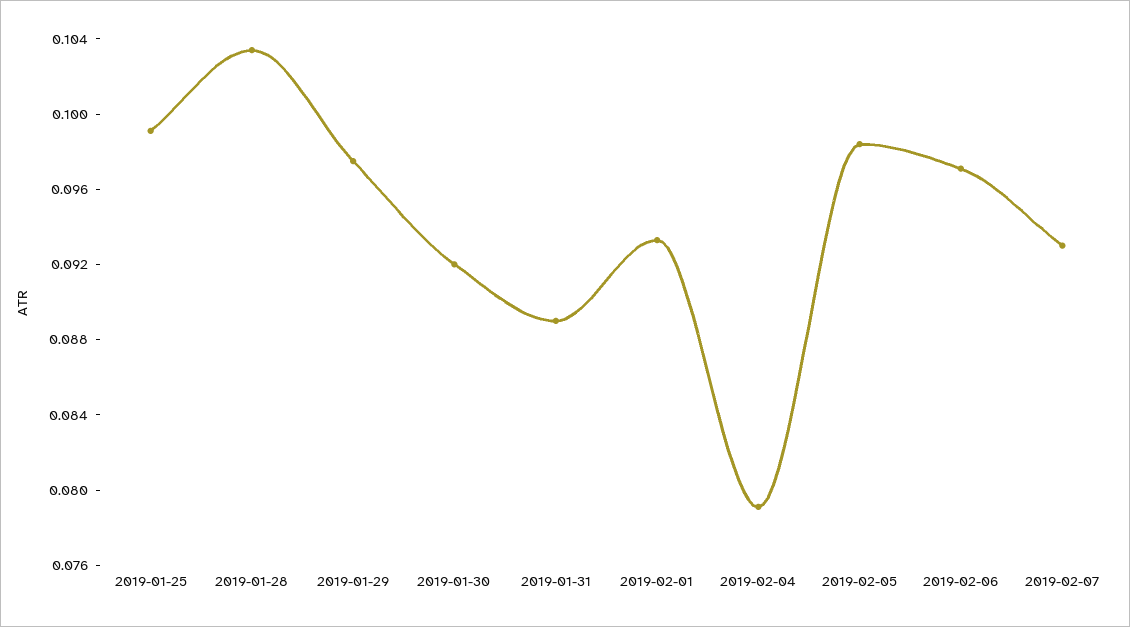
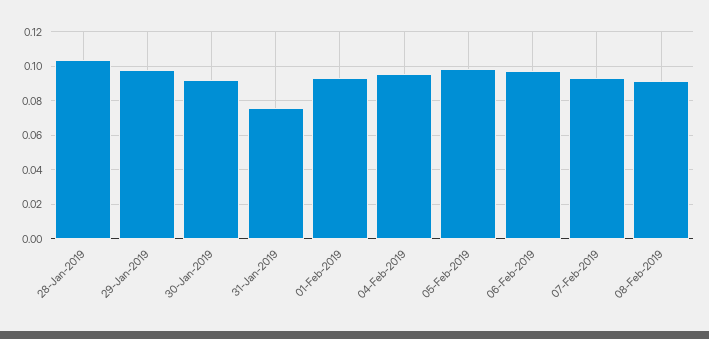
2019-01-25: 0.099 -> none
2019-01-31: 0.089 -> 0.075
2019-02-04: 0.079 -> 0.095
08-Feb-2019: none -> 0.09

